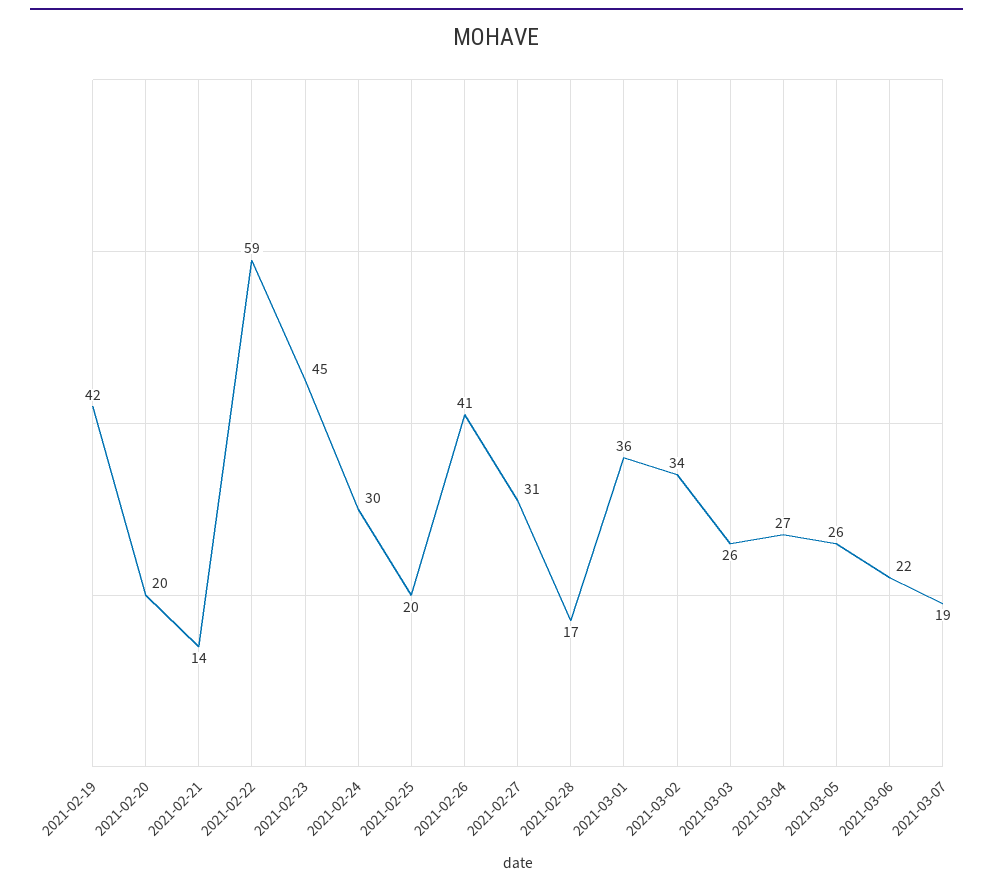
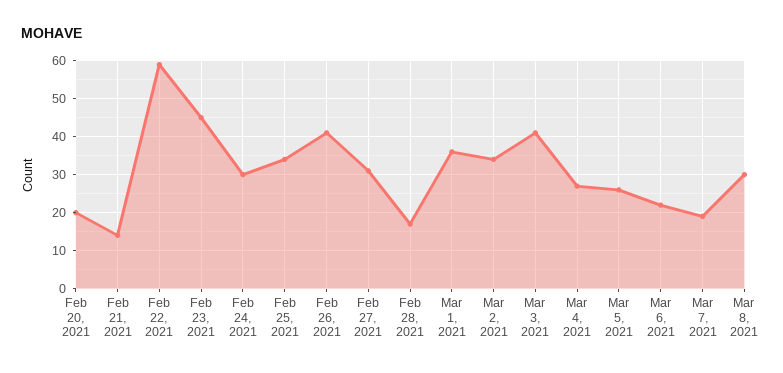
2021-02-19: 42 -> none
2021-02-25: 20 -> 35
2021-03-03: 26 -> 40
Mar 8, 2021: none -> 30

